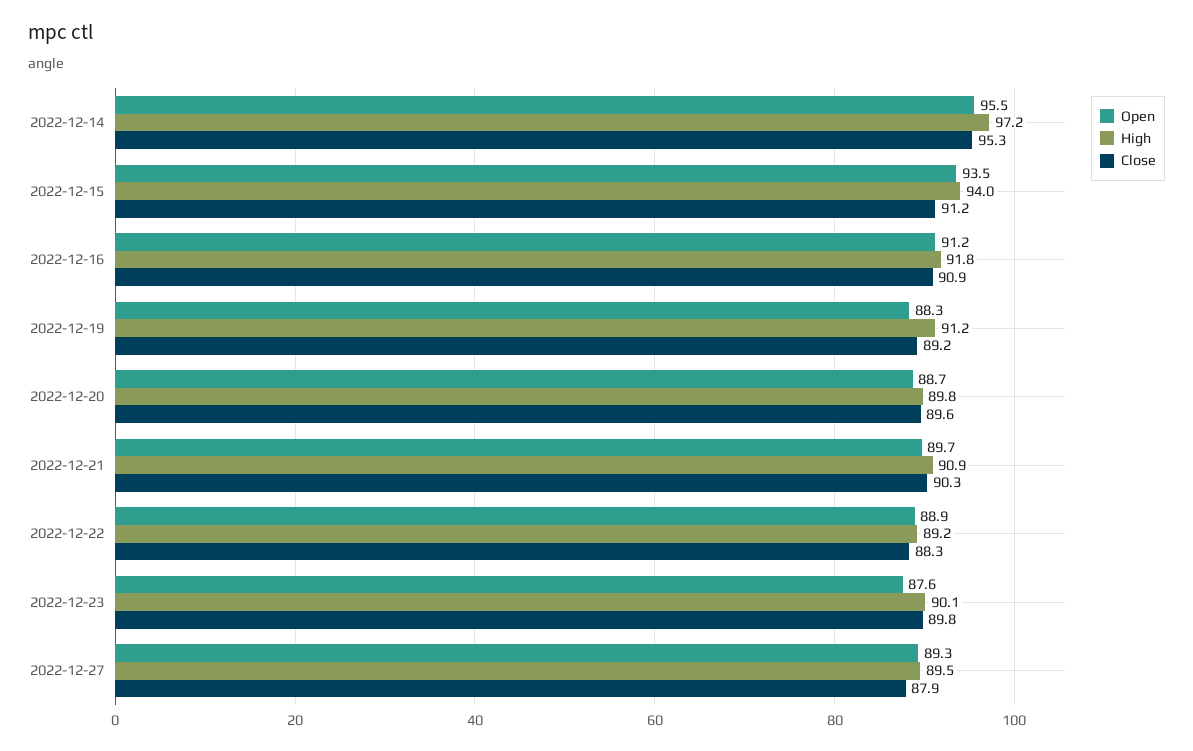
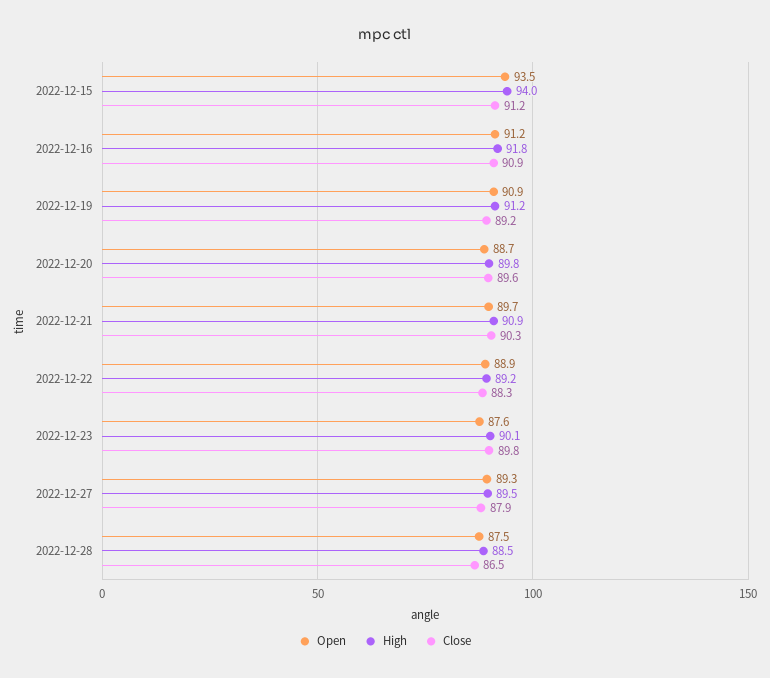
Open, 2022-12-14: 95.5 -> none
High, 2022-12-14: 97.2 -> none
Close, 2022-12-14: 95.3 -> none
Open, 2022-12-19: 88.3 -> 90.9
Open, 2022-12-28: none -> 87.5
High, 2022-12-28: none -> 88.5
Close, 2022-12-28: none -> 86.5

